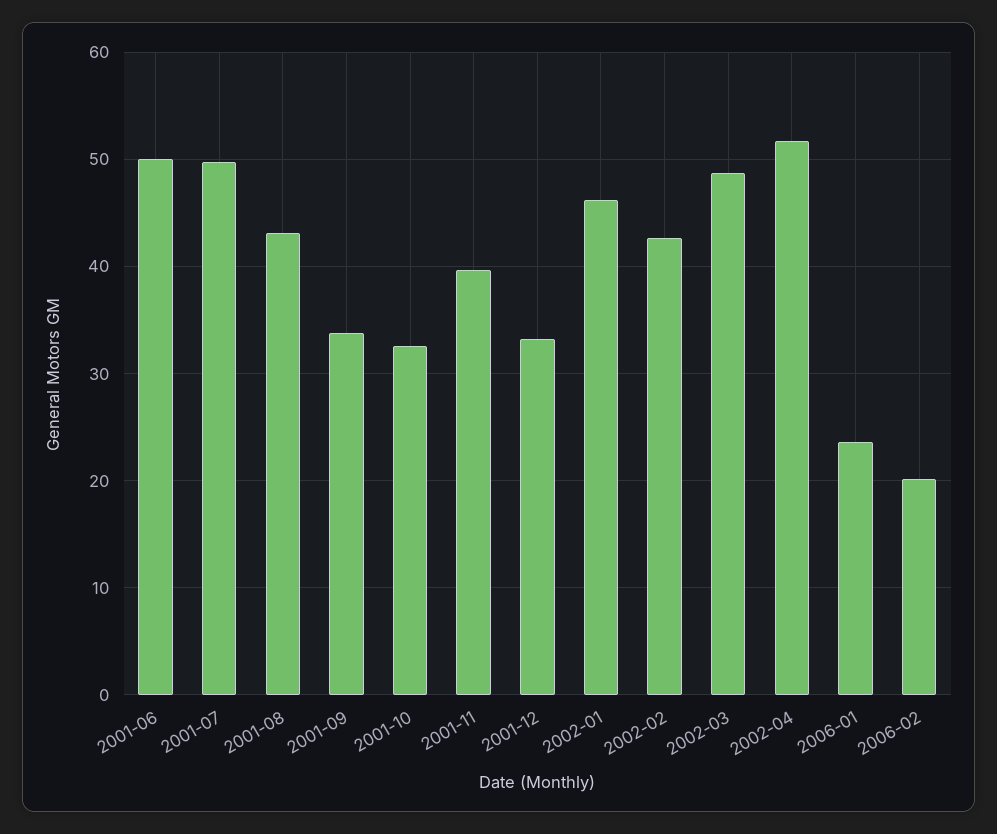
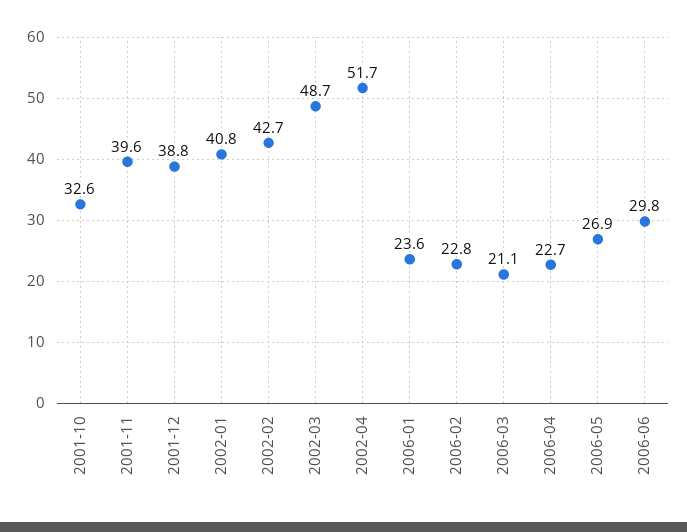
2001-06: 50 -> none
2001-07: 50 -> none
2001-08: 43 -> none
2001-09: 34 -> none
2001-12: 33 -> 38.8
2002-01: 46 -> 40.8
2006-02: 20 -> 22.8
2006-03: none -> 21.1
2006-04: none -> 22.7
2006-05: none -> 26.9
2006-06: none -> 29.8

